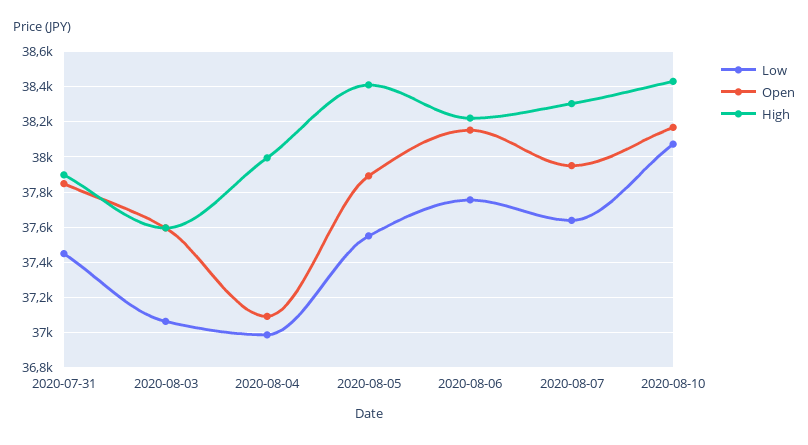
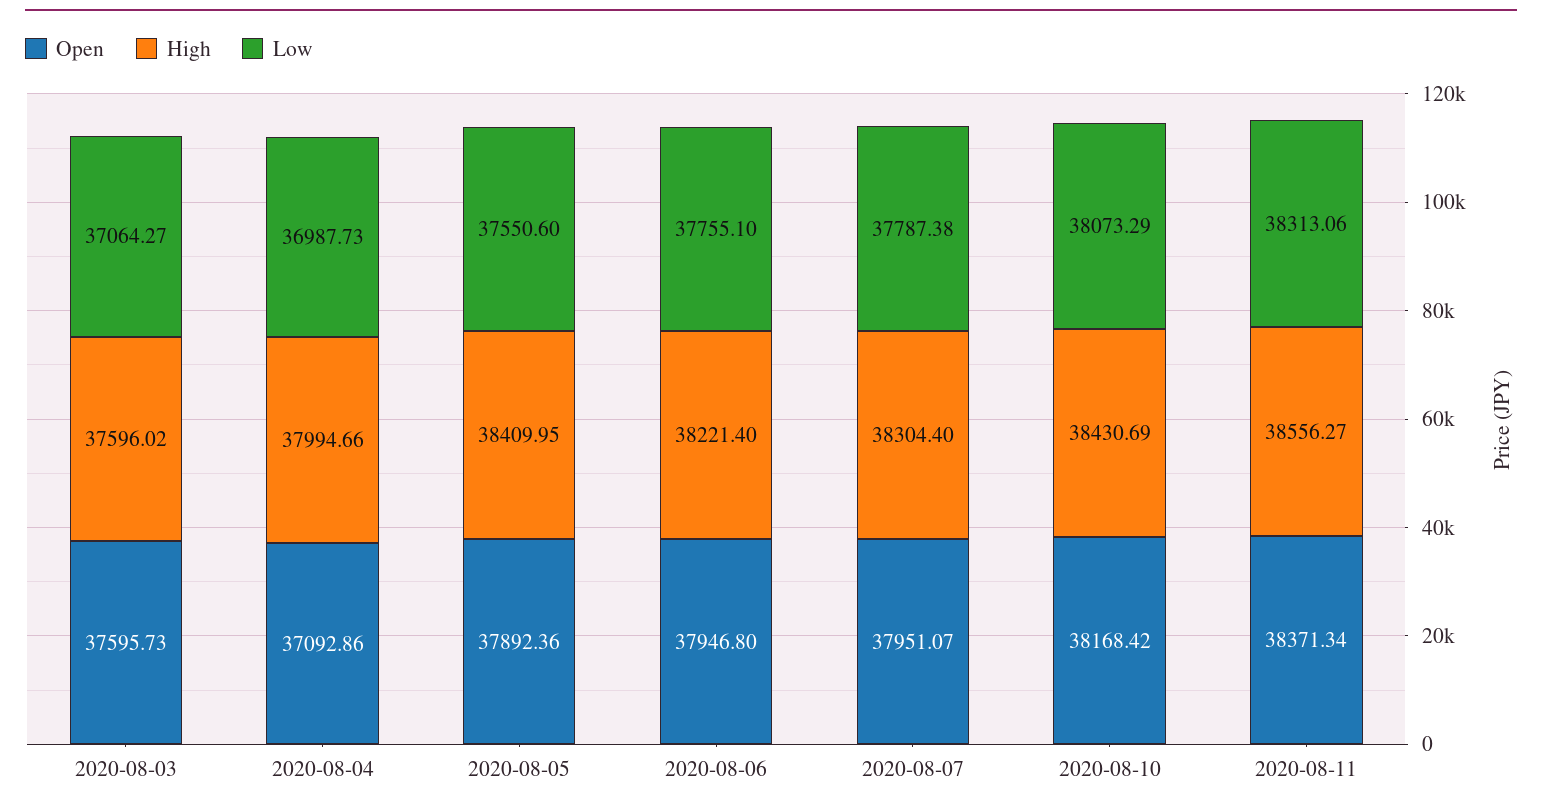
Low, 2020-07-31: 37450 -> none
Open, 2020-07-31: 37850 -> none
High, 2020-07-31: 37900 -> none
Open, 2020-08-06: 38150 -> 37946.8
Low, 2020-08-07: 37650 -> 37787.38
Open, 2020-08-11: none -> 38371.34
High, 2020-08-11: none -> 38556.27
Low, 2020-08-11: none -> 38313.06

